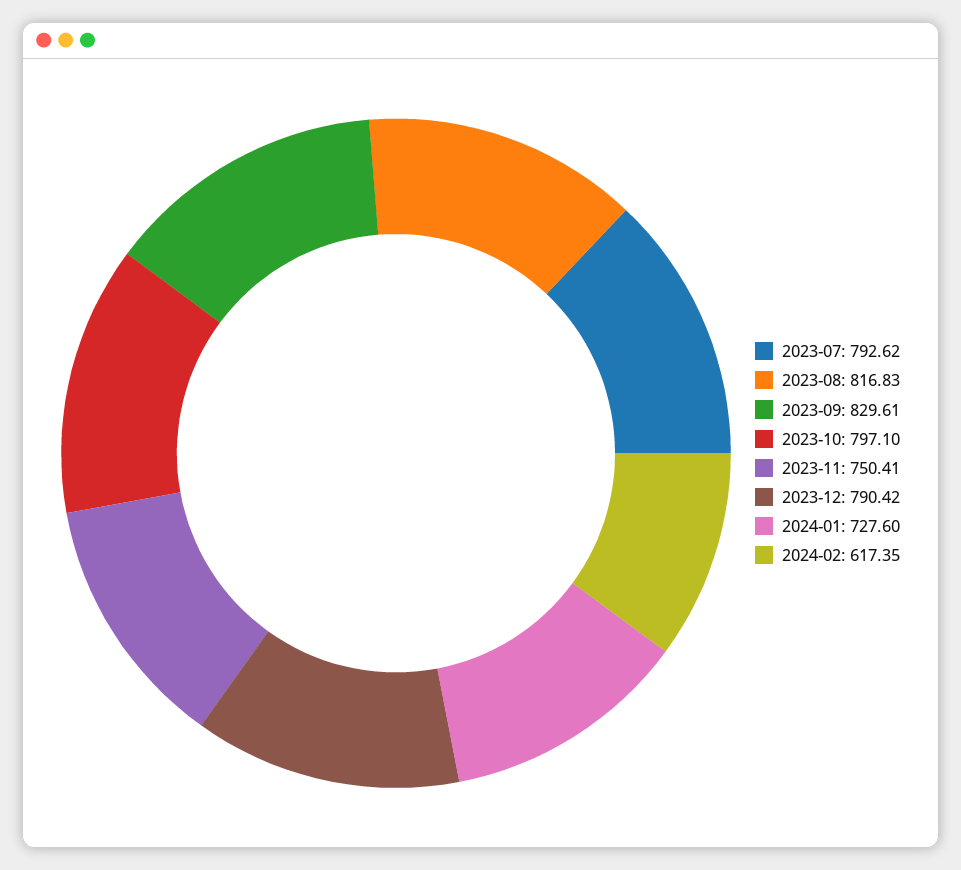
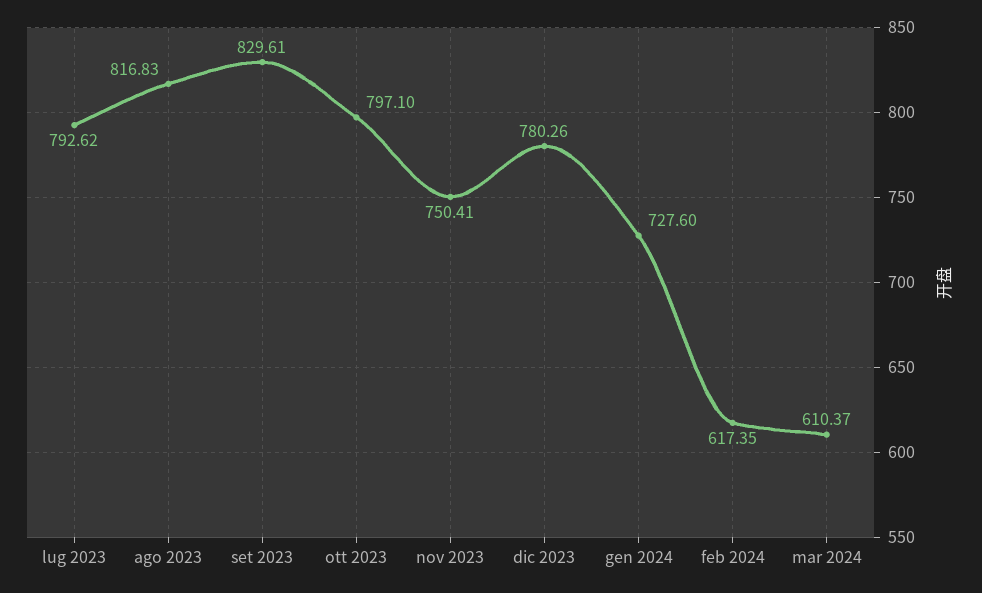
2023-12: 790.42 -> 780.26
mar 2024: none -> 610.37

